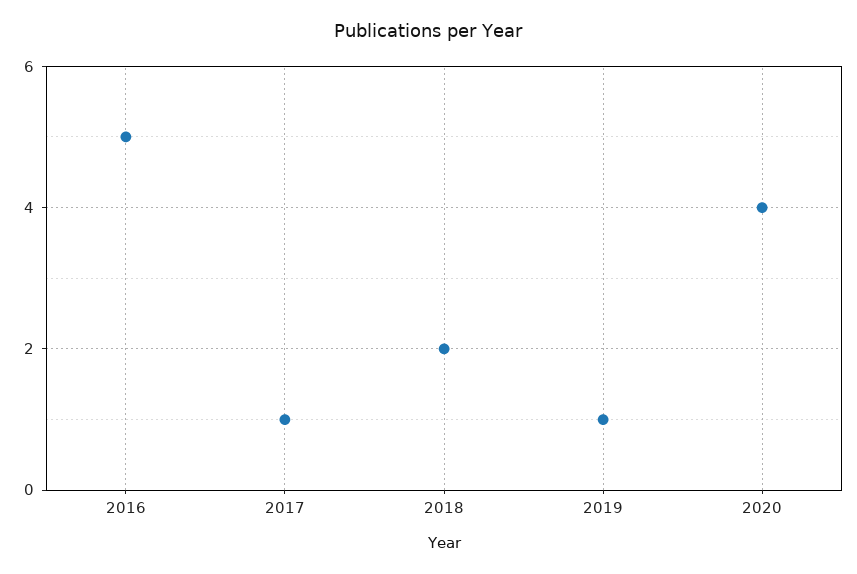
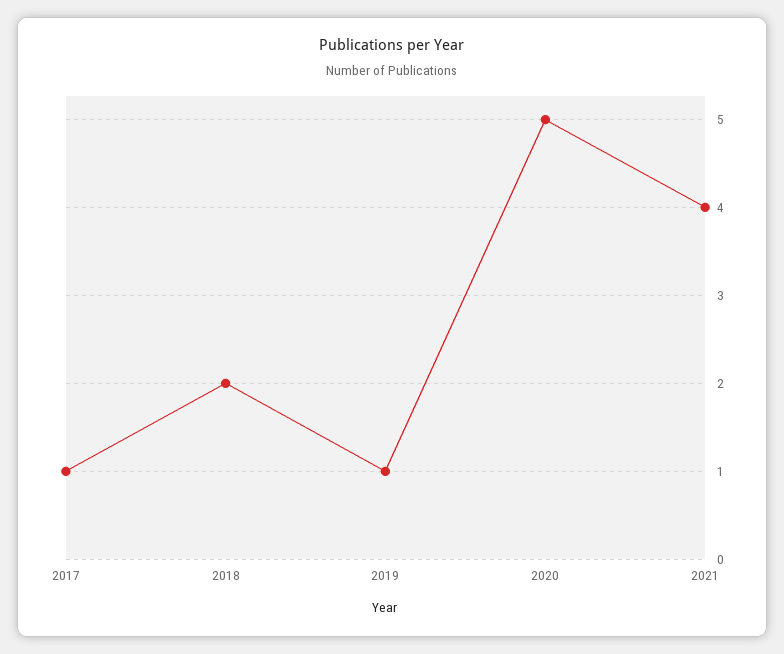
2016: 5 -> none
2020: 4 -> 5
2021: none -> 4

